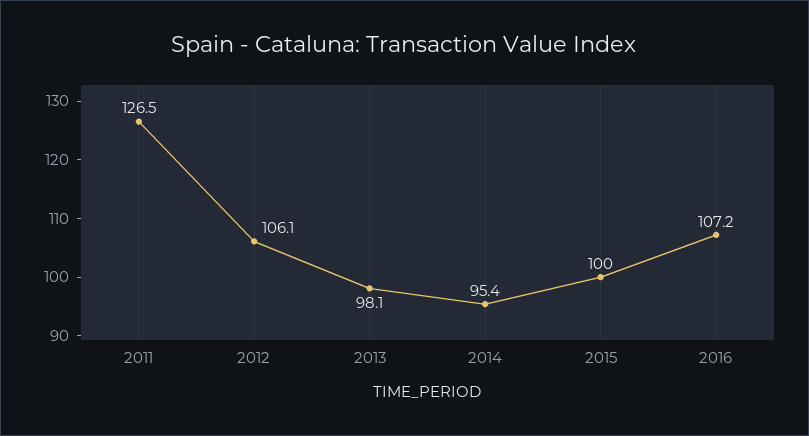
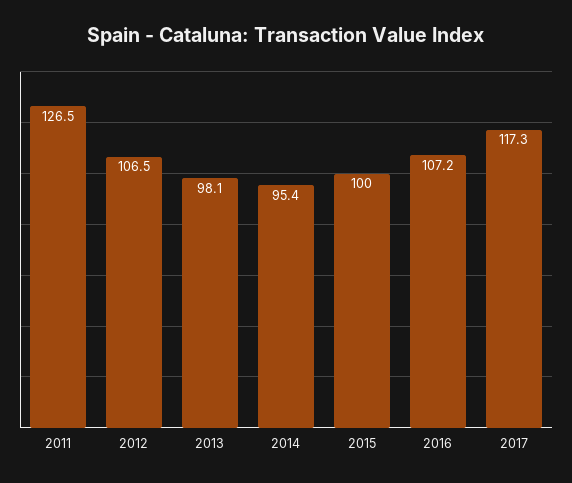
2012: 106.1 -> 106.5
2017: none -> 117.3

